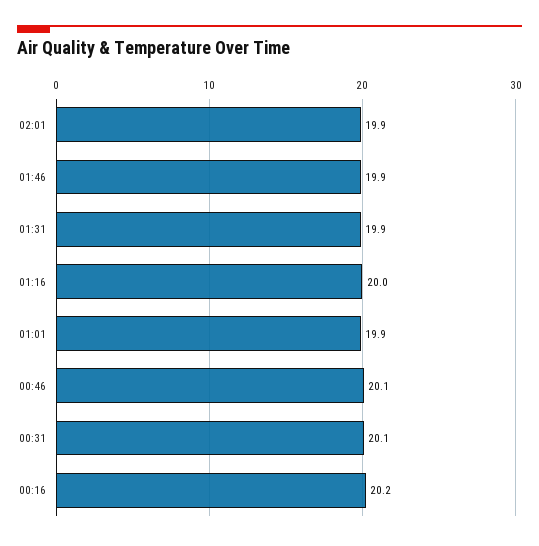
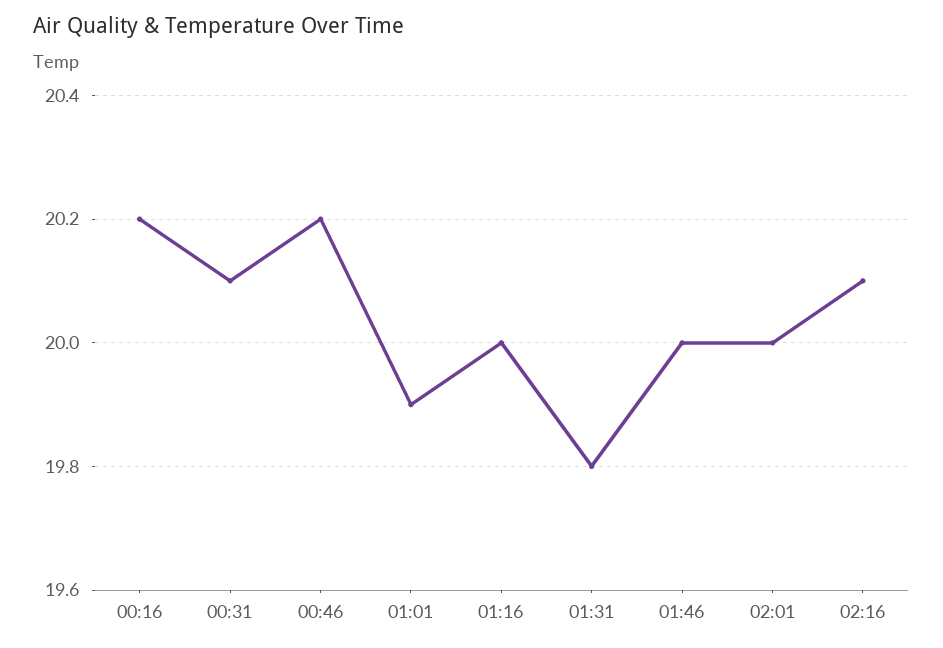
02:01: 19.9 -> 20
01:46: 19.9 -> 20
01:31: 19.9 -> 19.8
00:46: 20.1 -> 20.2
02:16: none -> 20.1

